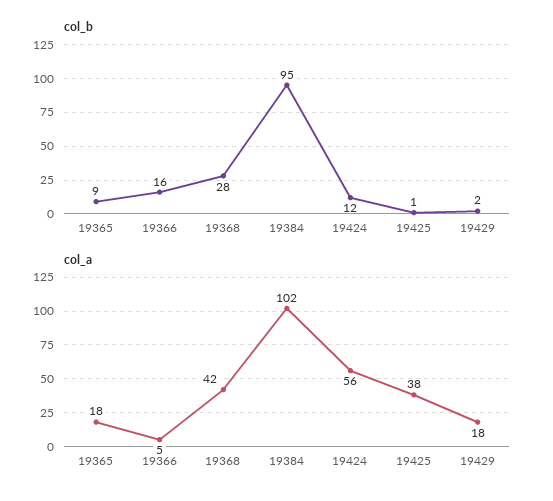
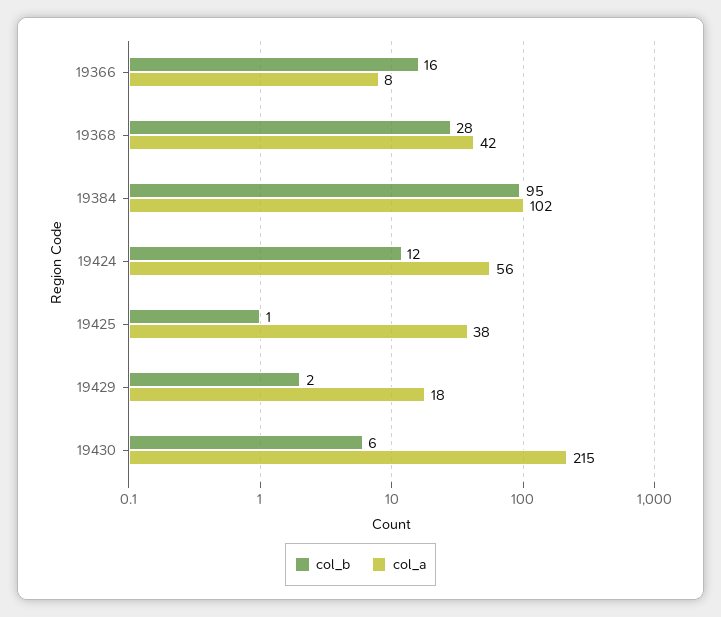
col_b, 19365: 9 -> none
col_a, 19365: 18 -> none
col_a, 19366: 5 -> 8
col_b, 19430: none -> 6
col_a, 19430: none -> 215

